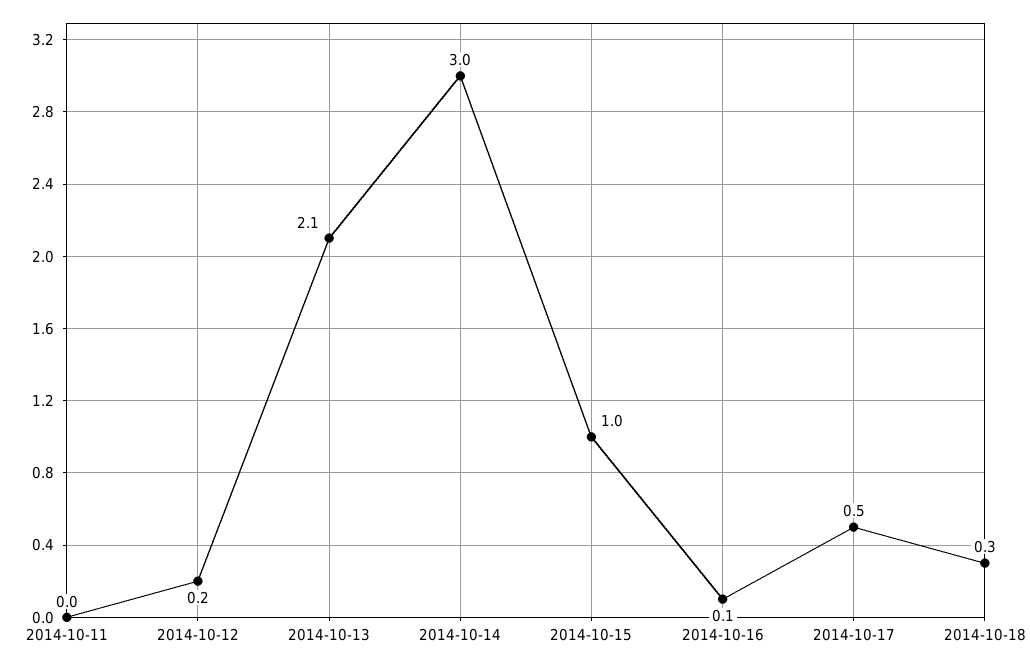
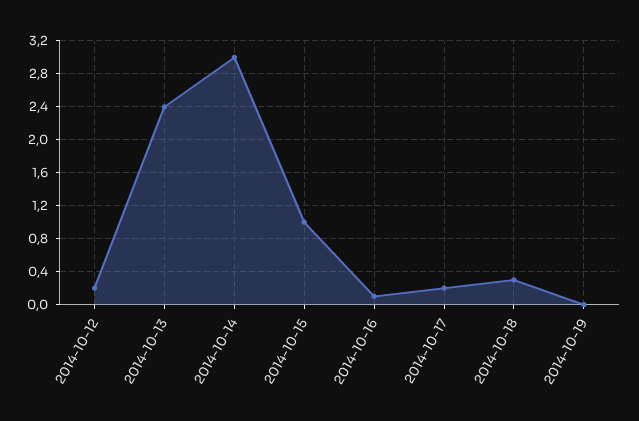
2014-10-11: 0 -> none
2014-10-13: 2.1 -> 2.4
2014-10-17: 0.5 -> 0.2
2014-10-19: none -> 0

